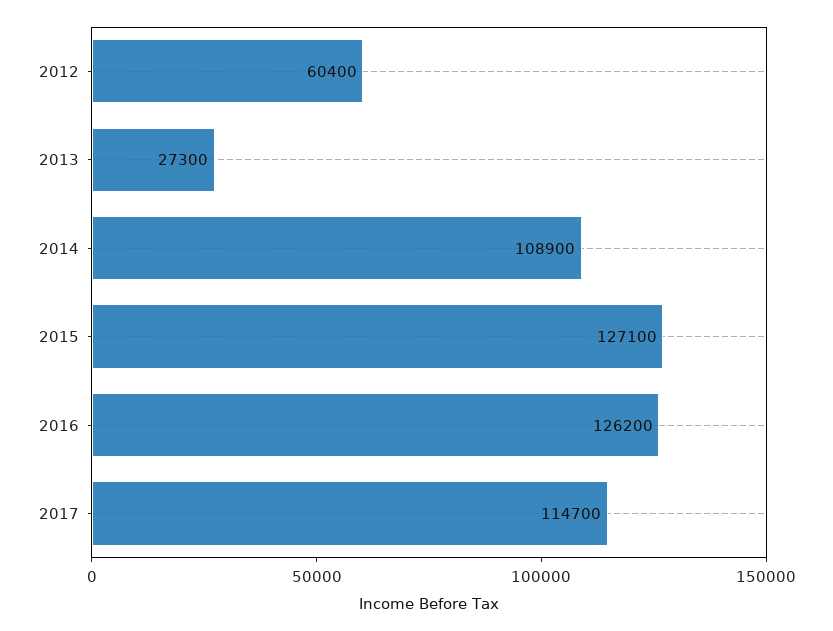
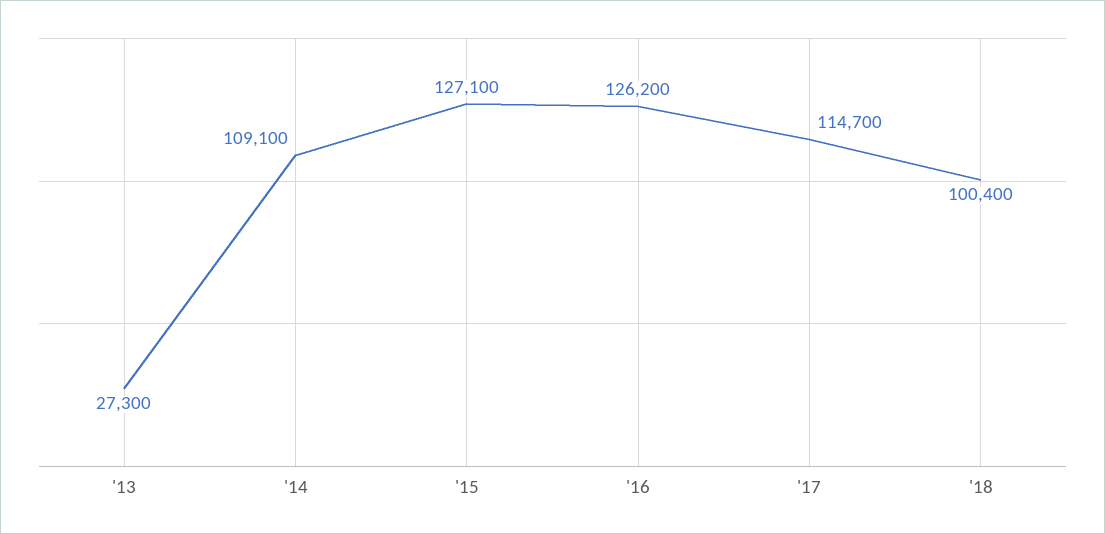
2012: 60400 -> none
2014: 108900 -> 109100
'18: none -> 100400

